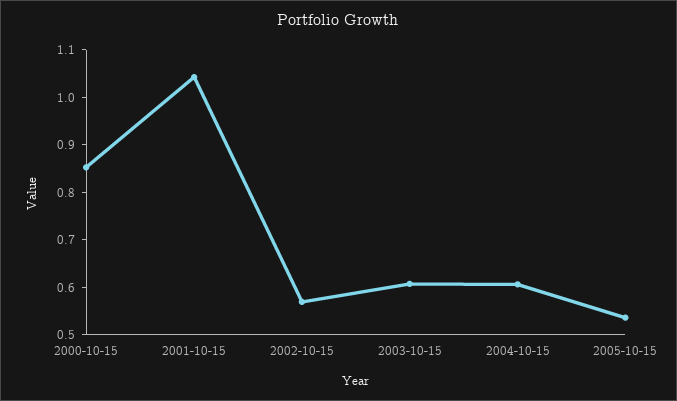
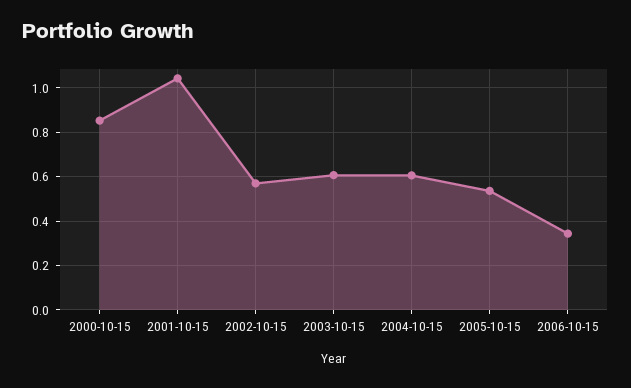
2006-10-15: none -> 0.35

